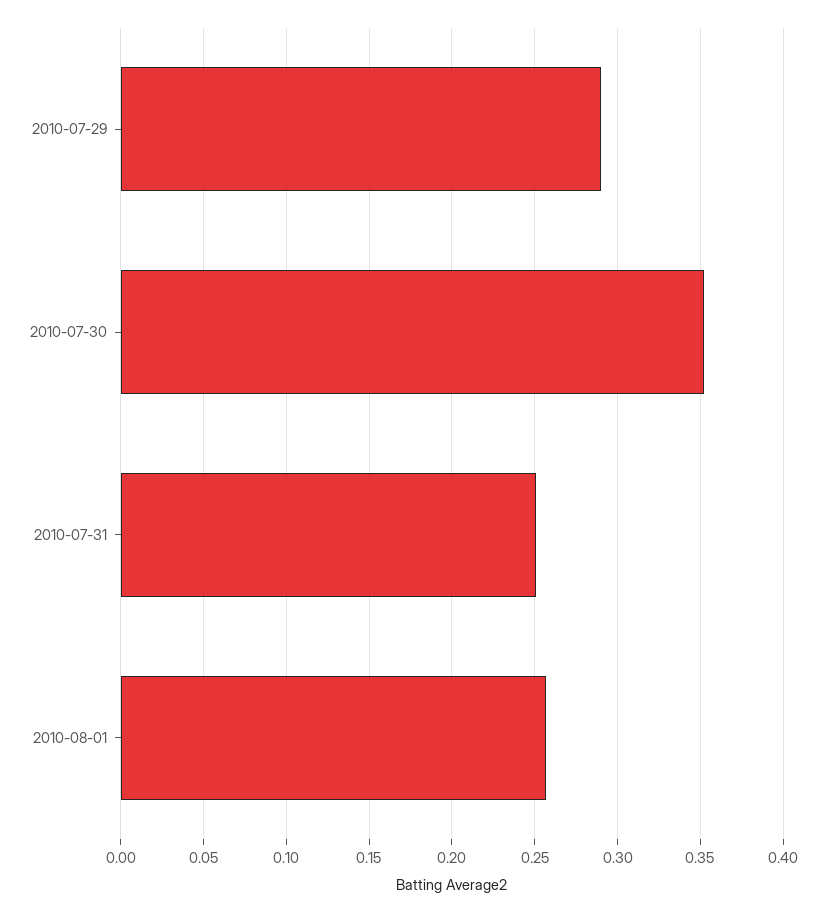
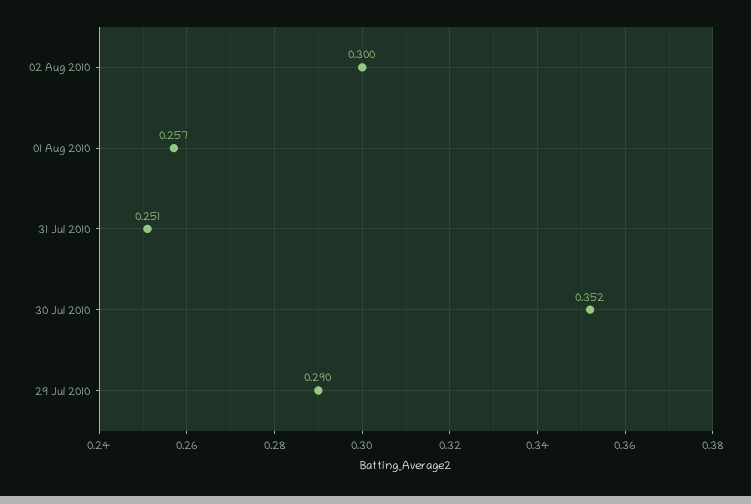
02 Aug 2010: none -> 0.3

